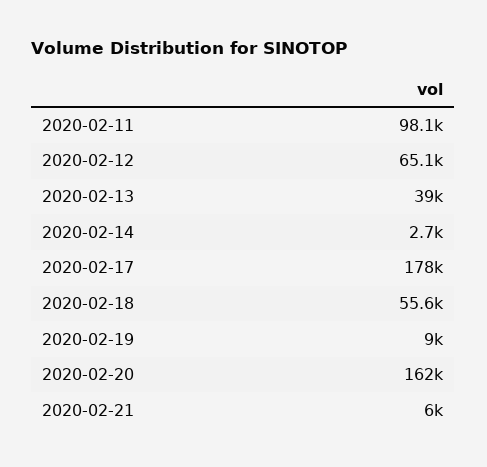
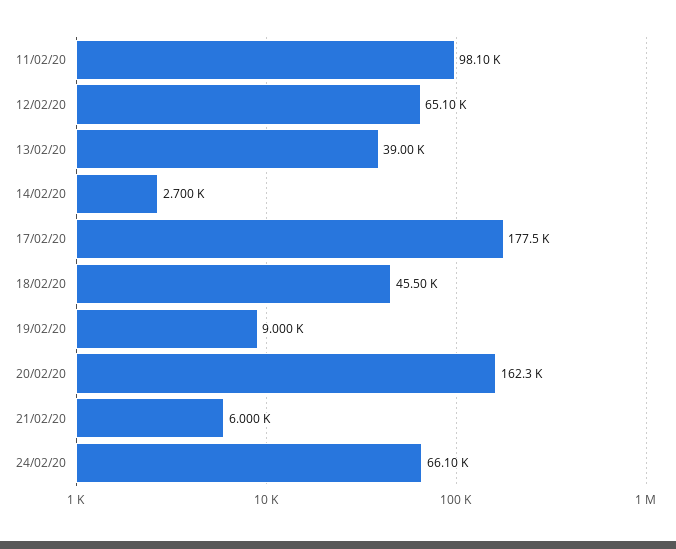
2020-02-18: 55600 -> 45500
24/02/20: none -> 66100

